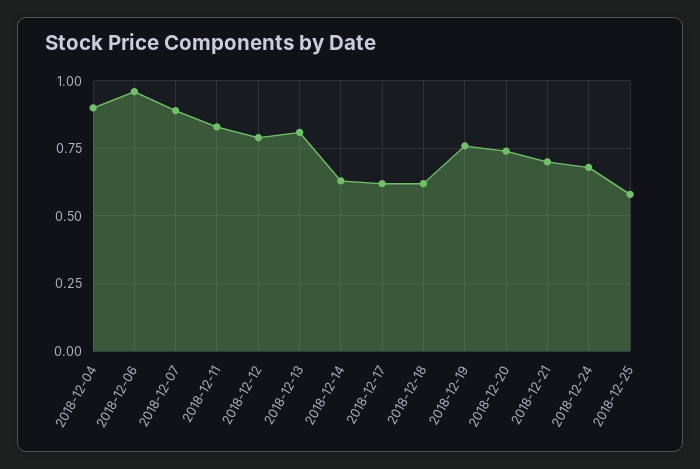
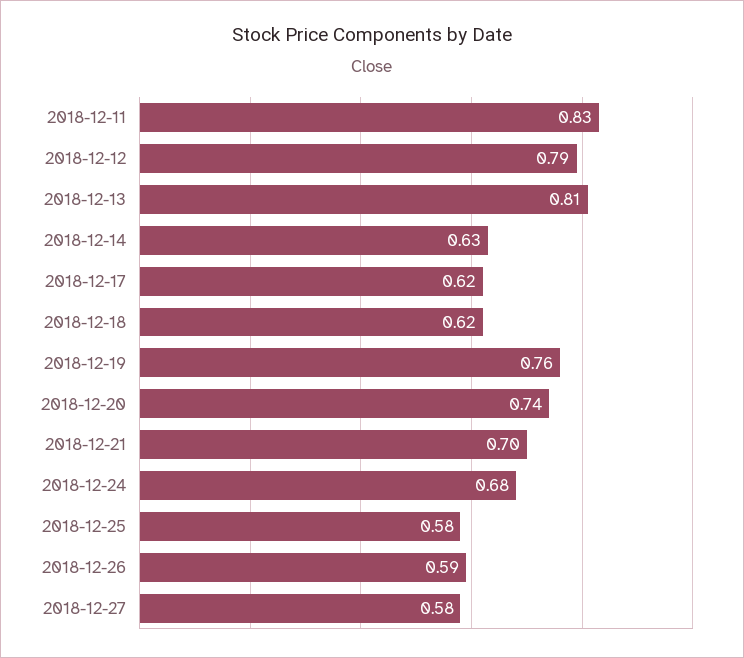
2018-12-04: 0.9 -> none
2018-12-06: 0.95 -> none
2018-12-07: 0.9 -> none
2018-12-26: none -> 0.59
2018-12-27: none -> 0.58

